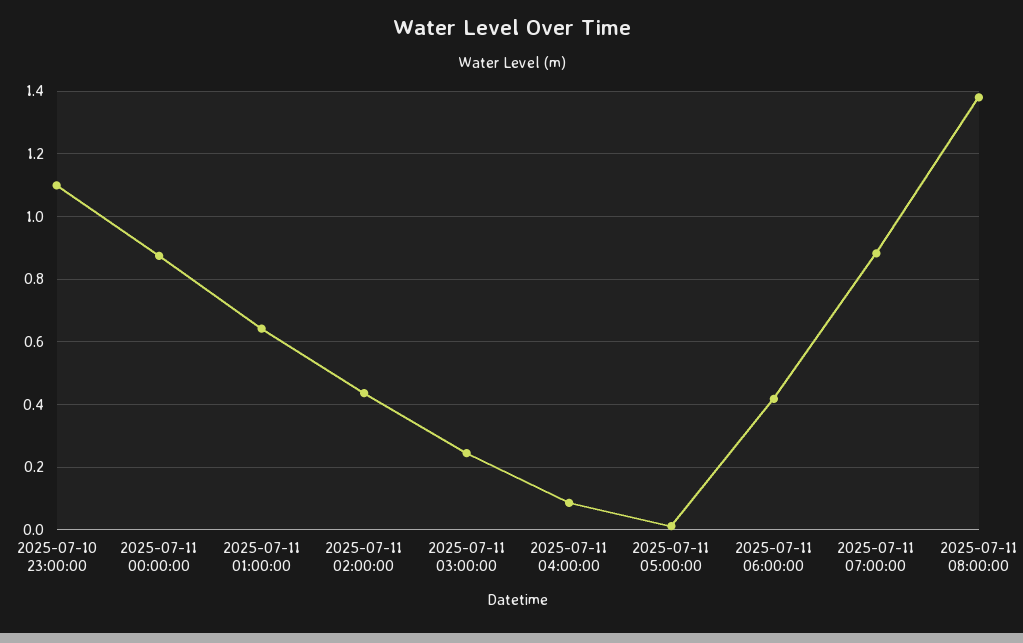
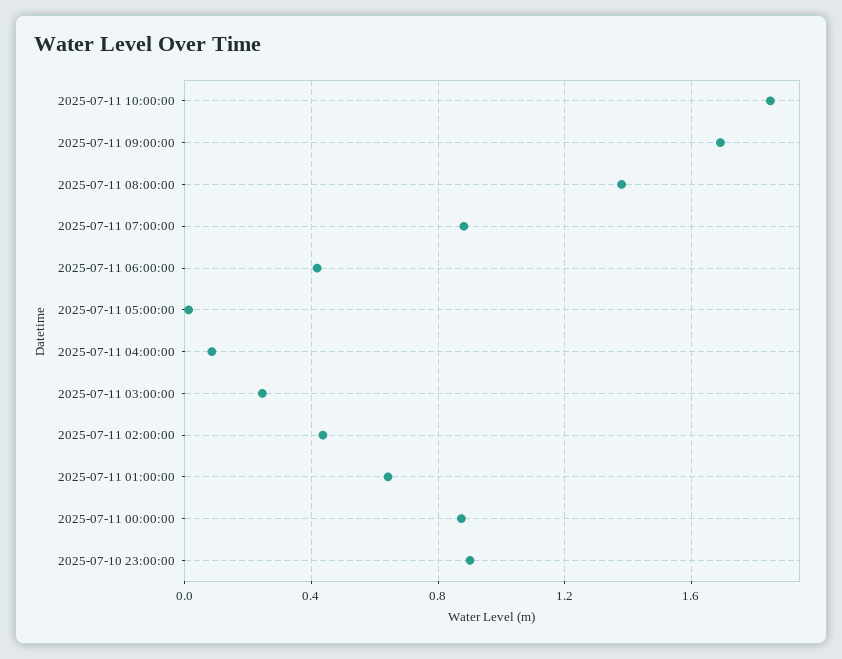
2025-07-10 23:00:00: 1.1 -> 0.9
2025-07-11 10:00:00: none -> 1.85
2025-07-11 09:00:00: none -> 1.7

